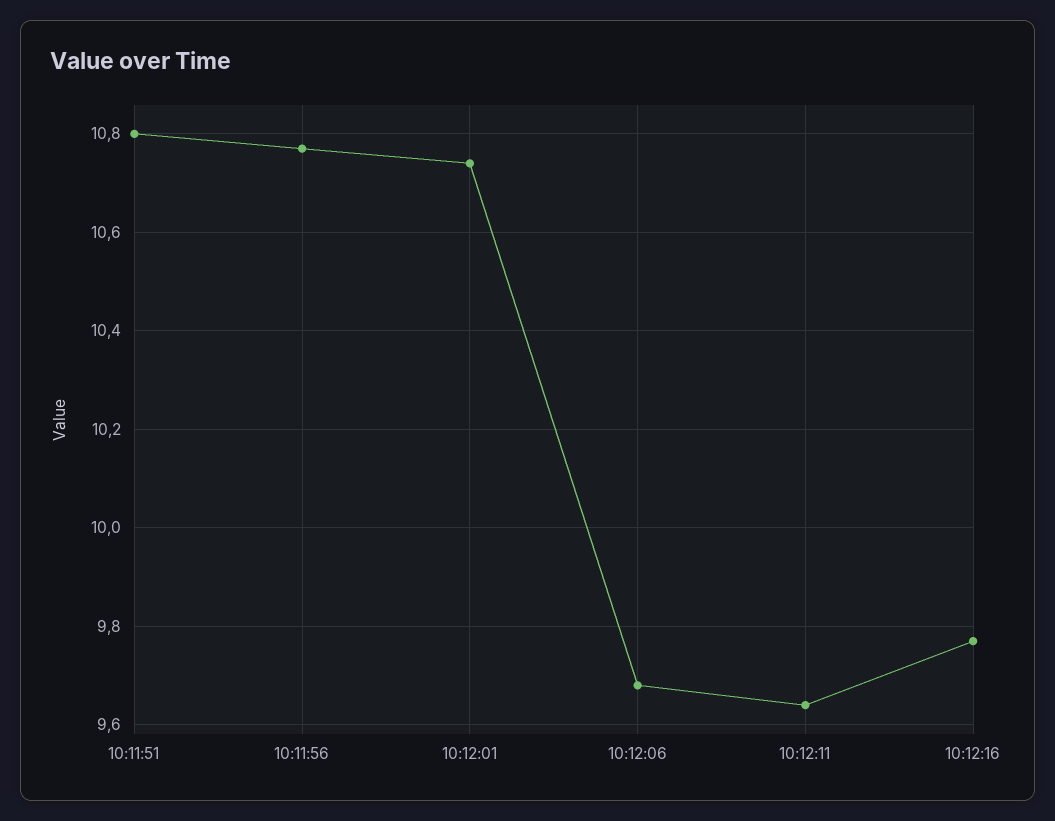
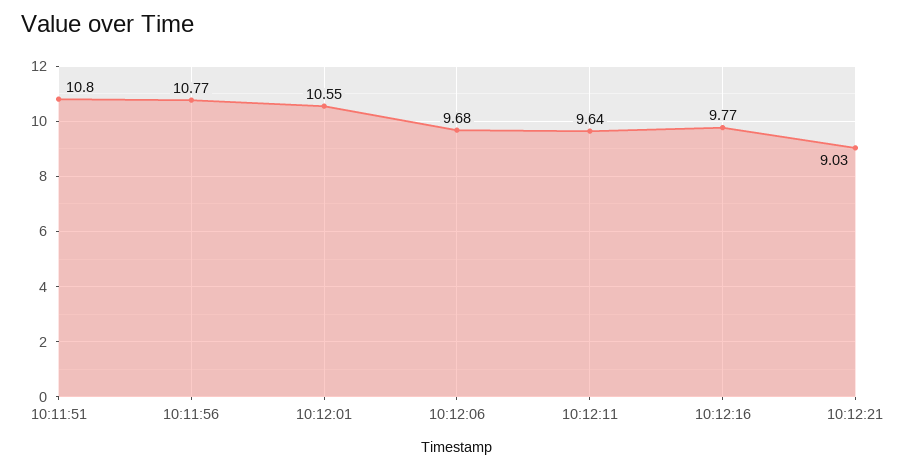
10:12:01: 10.75 -> 10.55
10:12:21: none -> 9.03

